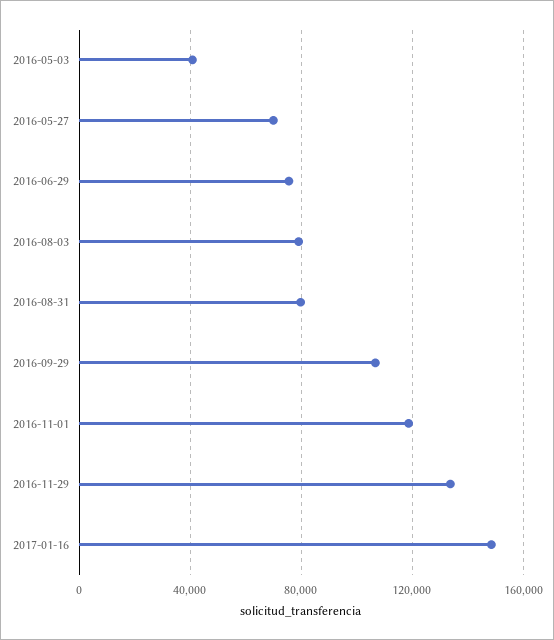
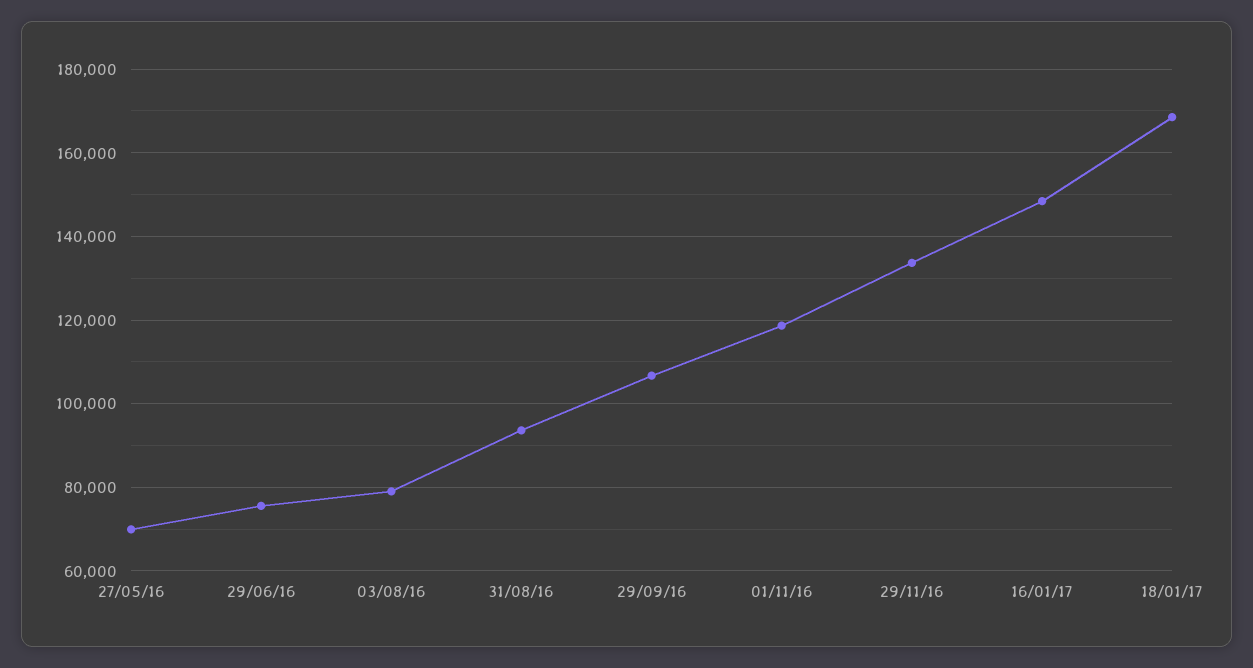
2016-05-03: 40000 -> none
2016-08-31: 80000 -> 94000
18/01/17: none -> 168000

